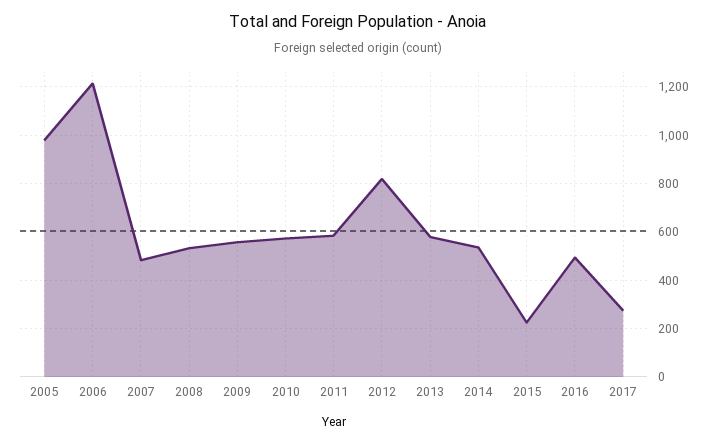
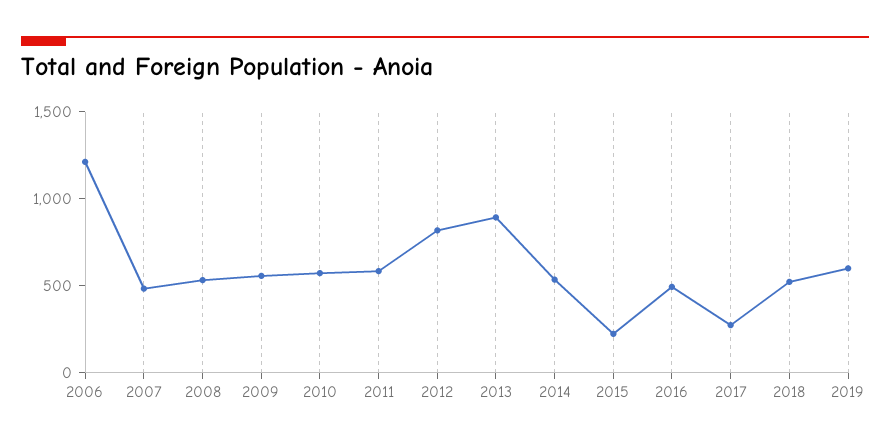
2005: 975 -> none
2013: 575 -> 900
2018: none -> 500
2019: none -> 600

